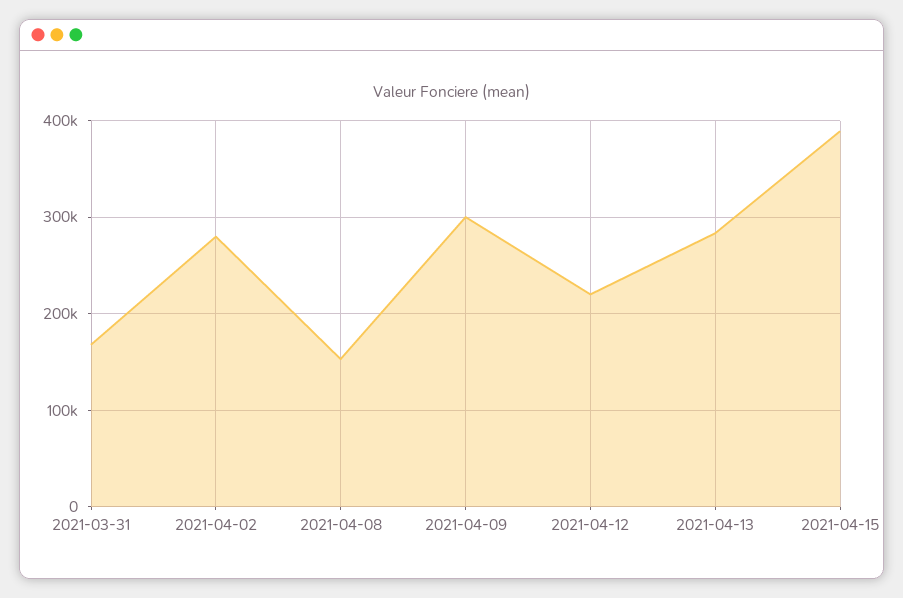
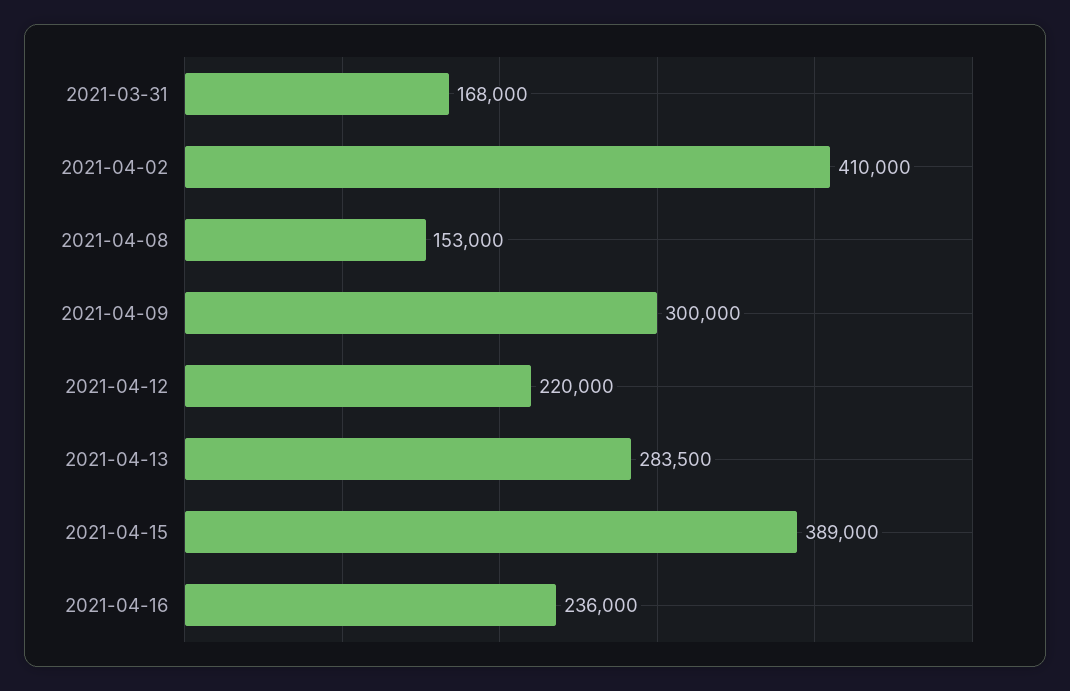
2021-04-02: 280000 -> 410000
2021-04-16: none -> 236000

